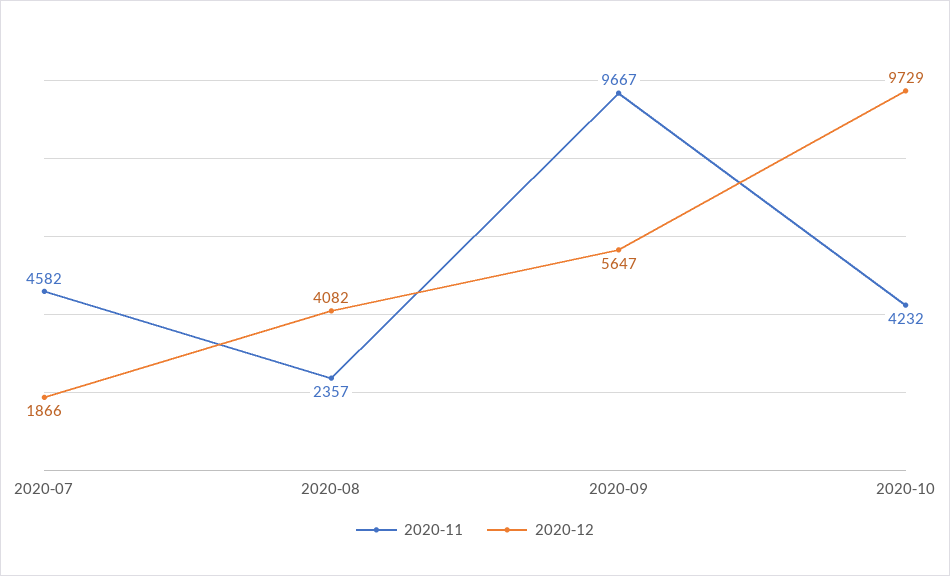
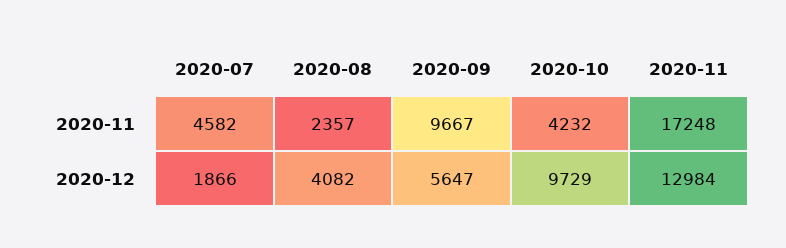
2020-11, 2020-11: none -> 17248
2020-12, 2020-11: none -> 12984

